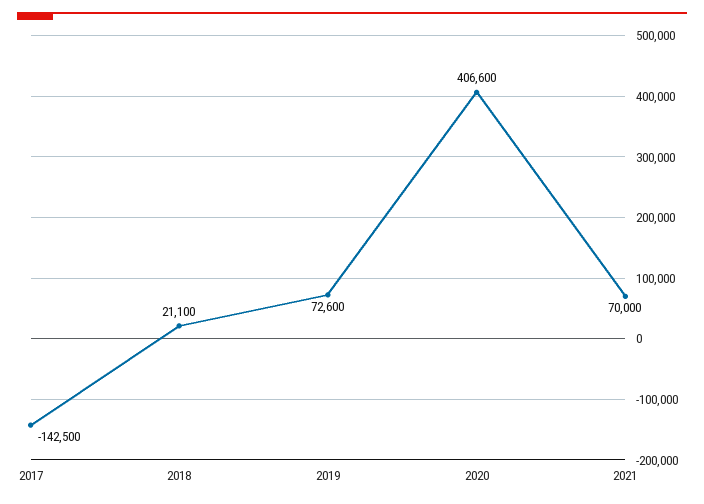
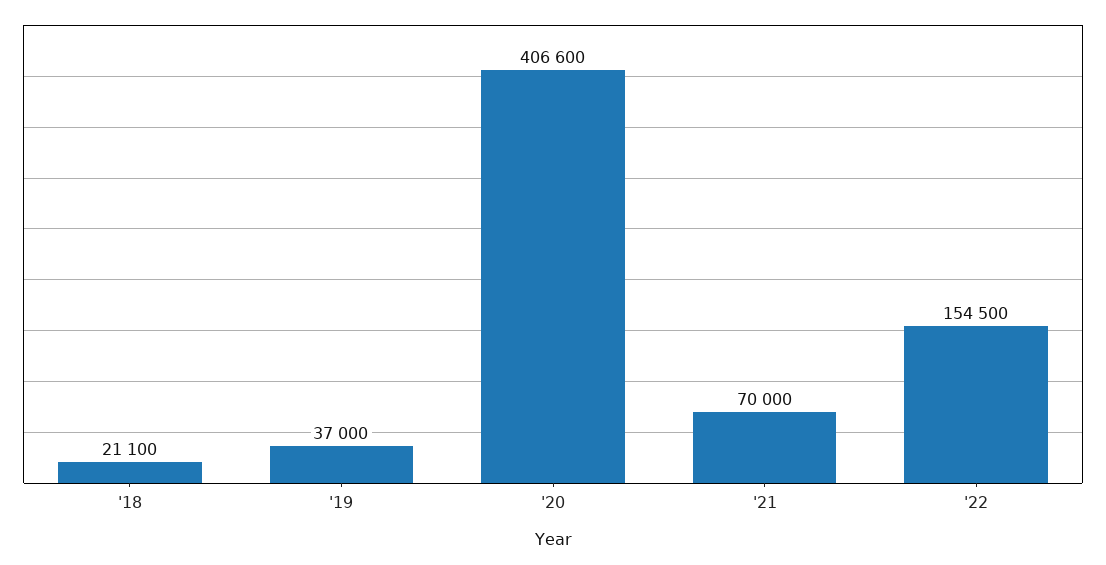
2017: -142500 -> none
2019: 72600 -> 37000
'22: none -> 154500

